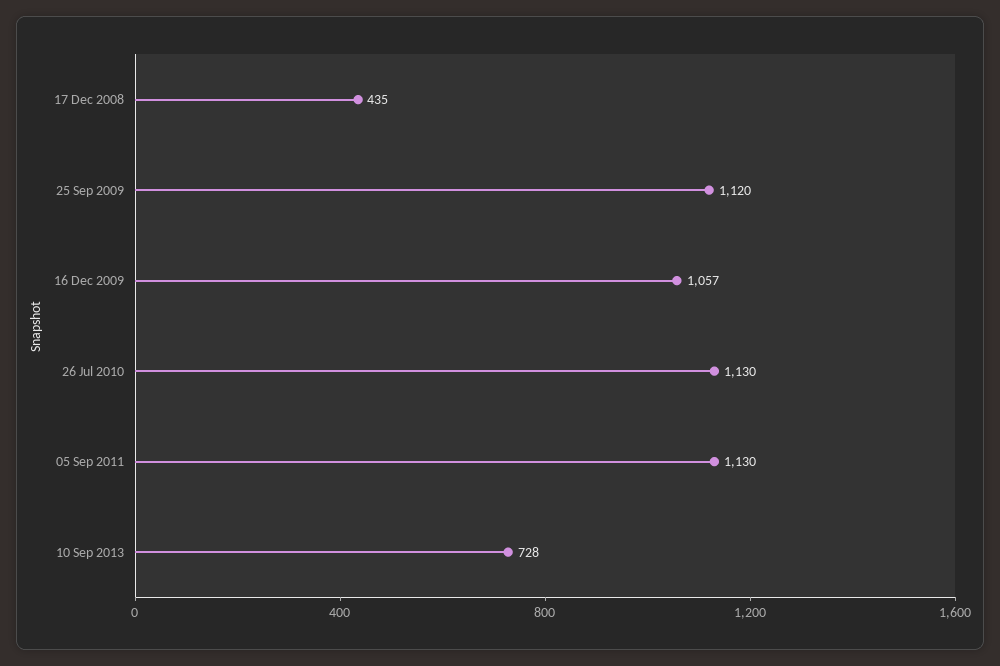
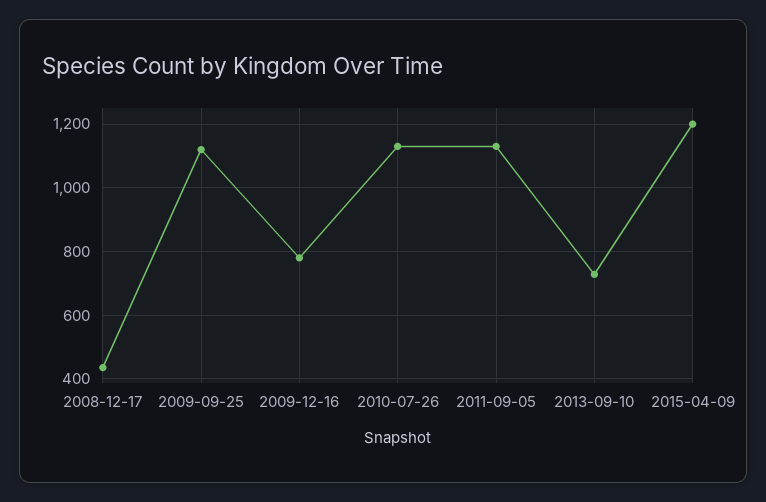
16 Dec 2009: 1057 -> 780
2015-04-09: none -> 1200

